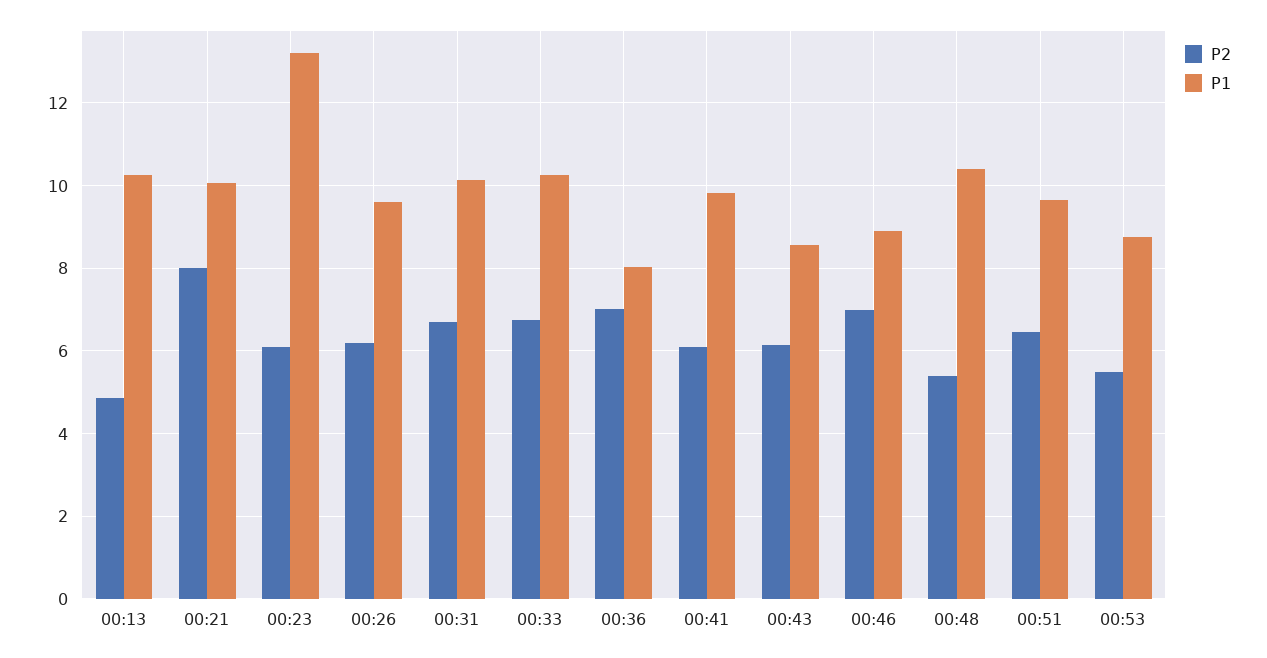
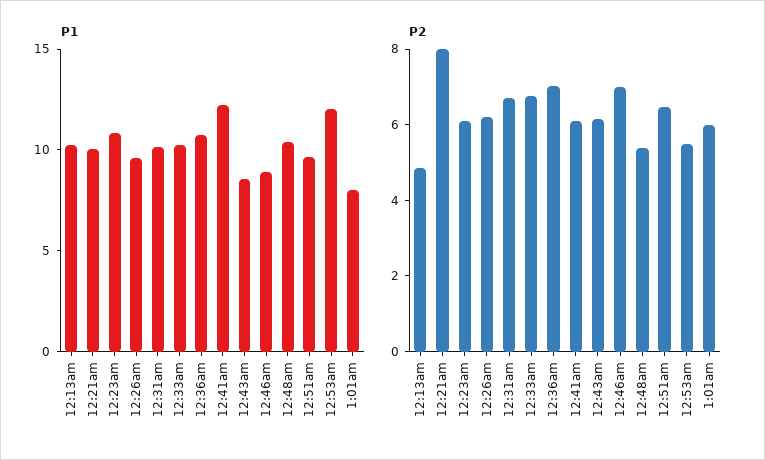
P1, 00:23: 13.2 -> 11
P1, 00:36: 8 -> 11
P1, 00:41: 9.8 -> 12
P1, 00:53: 8.8 -> 12
P1, 1:01am: none -> 8
P2, 1:01am: none -> 6

